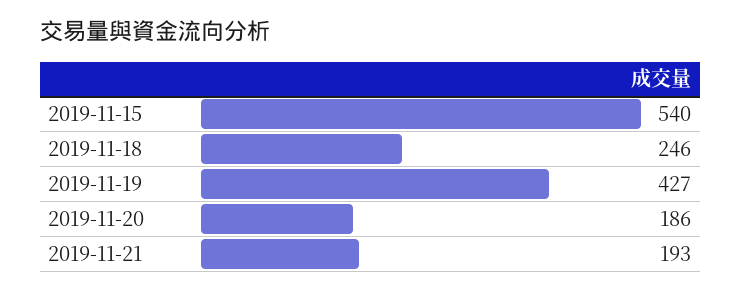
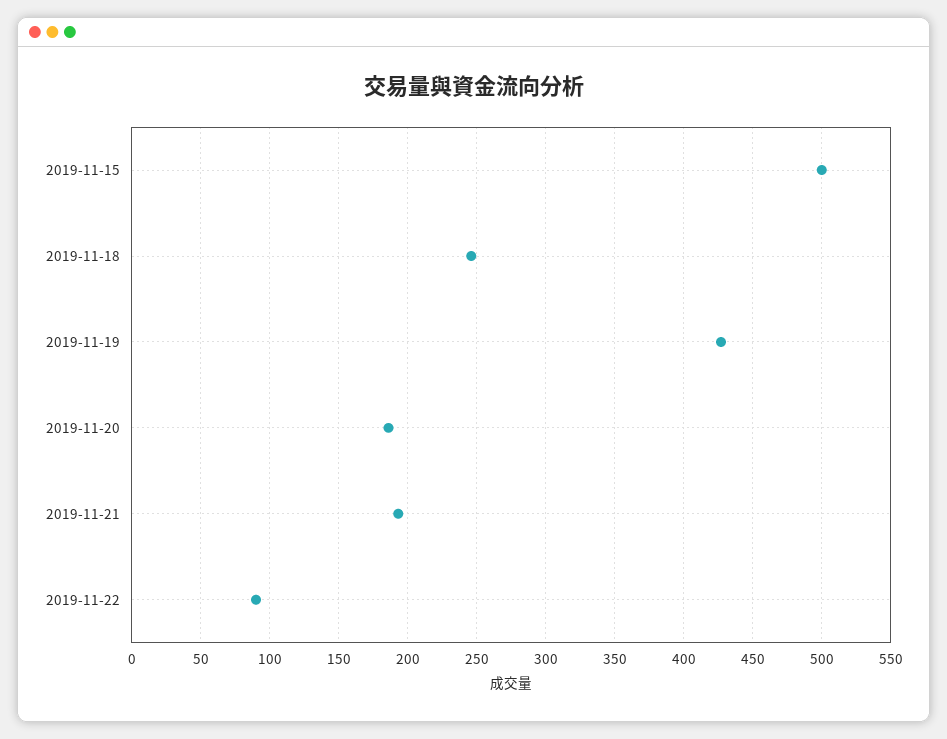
2019-11-15: 540 -> 500
2019-11-22: none -> 90

